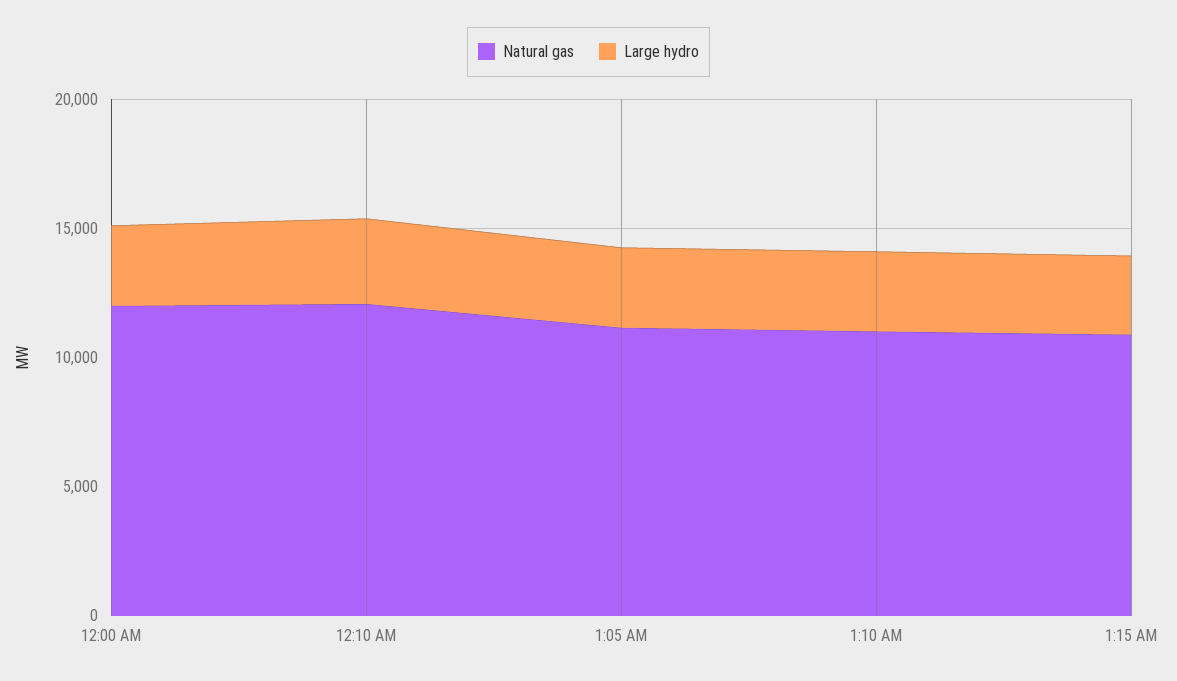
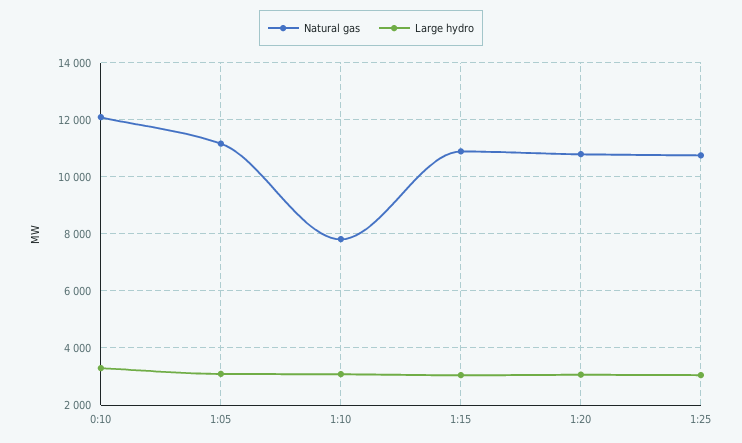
Natural gas, 12:00 AM: 12000 -> none
Large hydro, 12:00 AM: 3000 -> none
Natural gas, 1:10 AM: 11000 -> 7750
Natural gas, 1:20: none -> 10750
Large hydro, 1:20: none -> 3000
Natural gas, 1:25: none -> 10750
Large hydro, 1:25: none -> 3000

